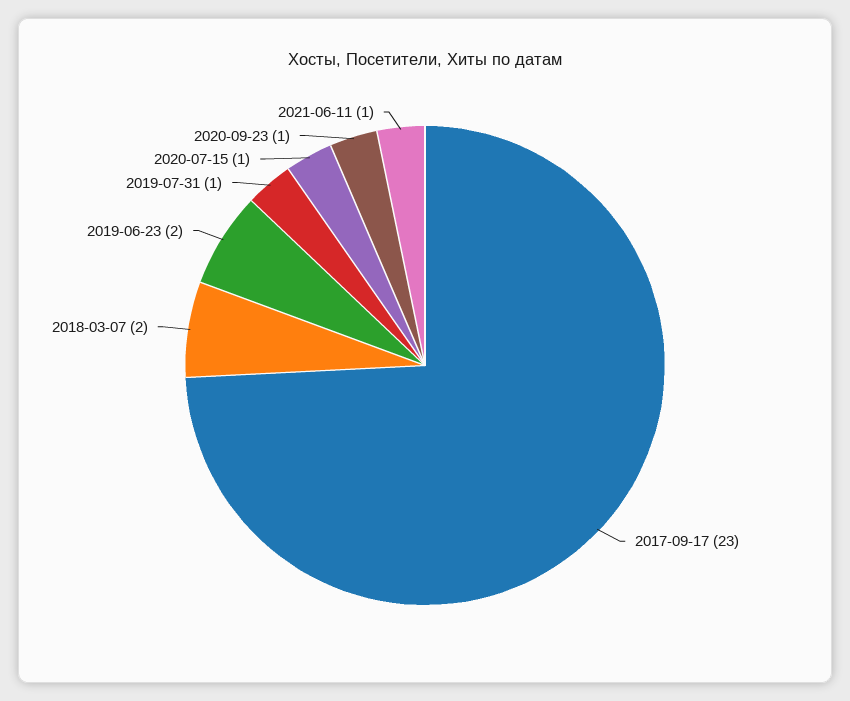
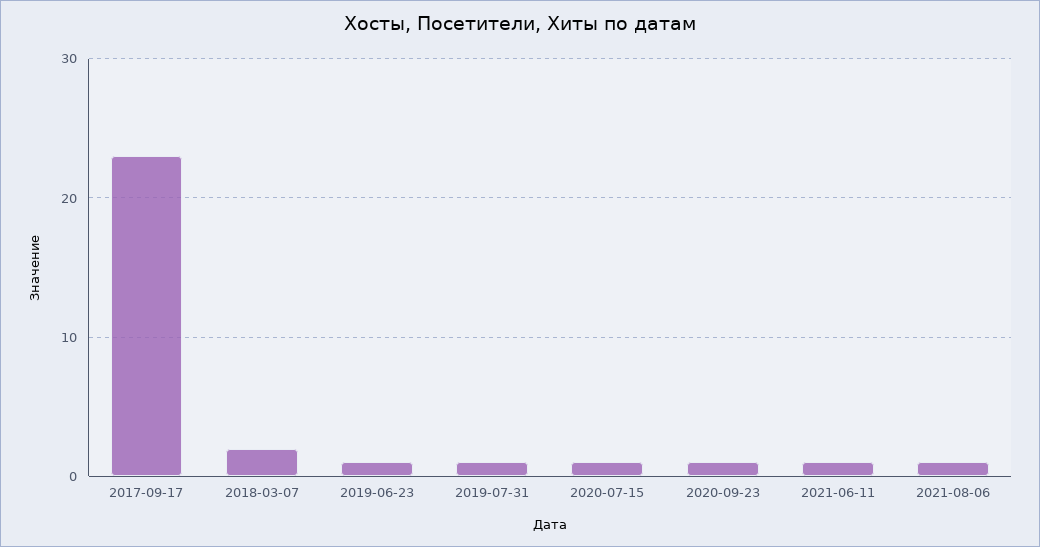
2019-06-23: 2 -> 1
2021-08-06: none -> 1

